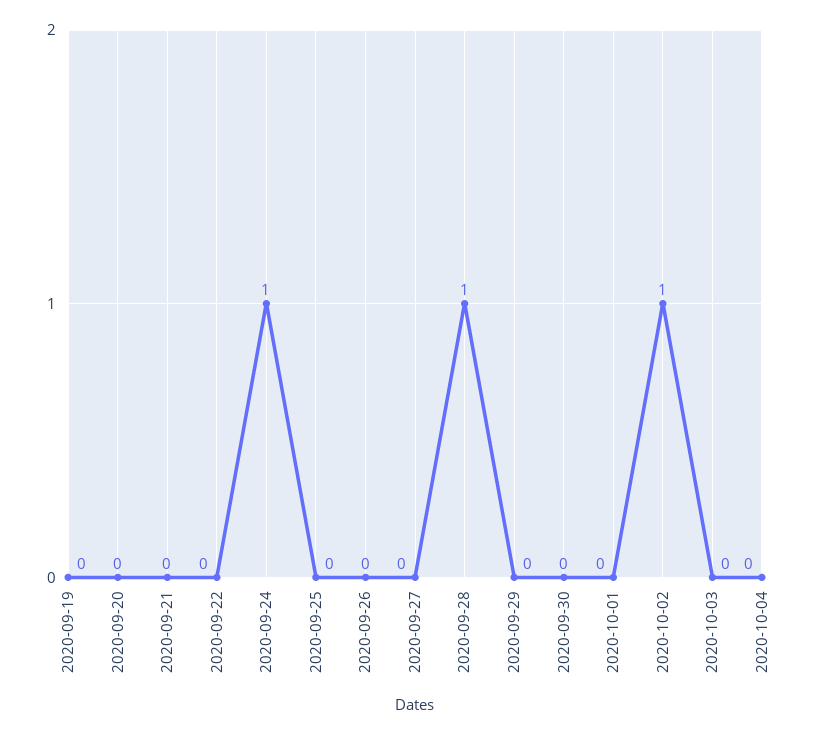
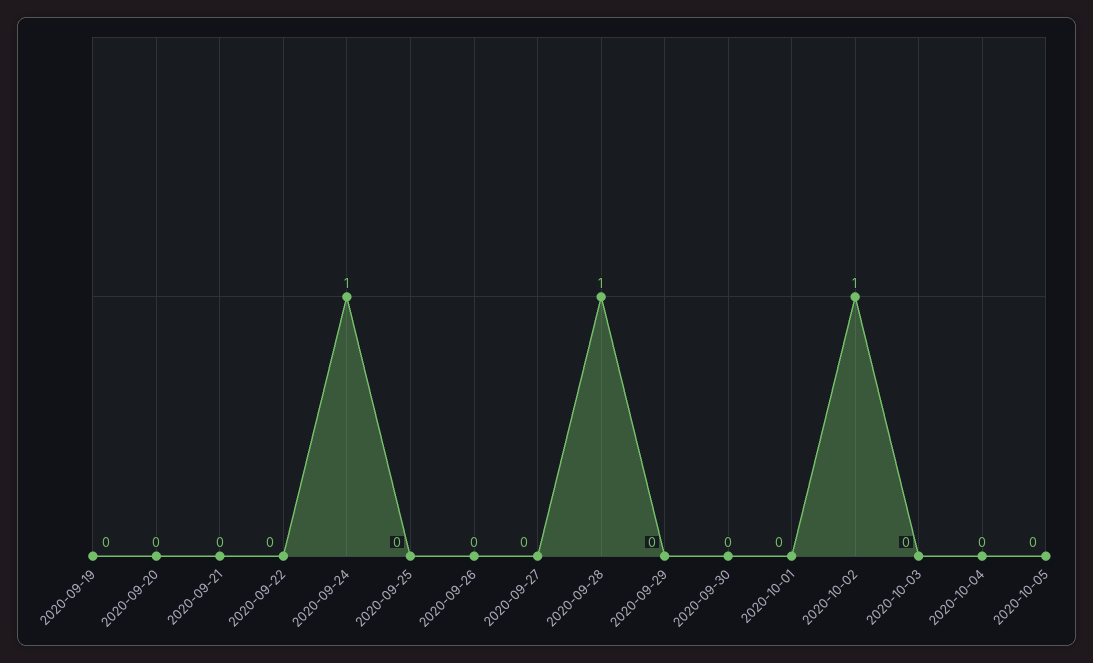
2020-10-05: none -> 0

